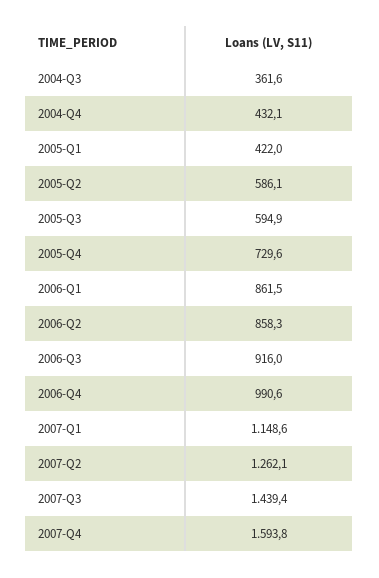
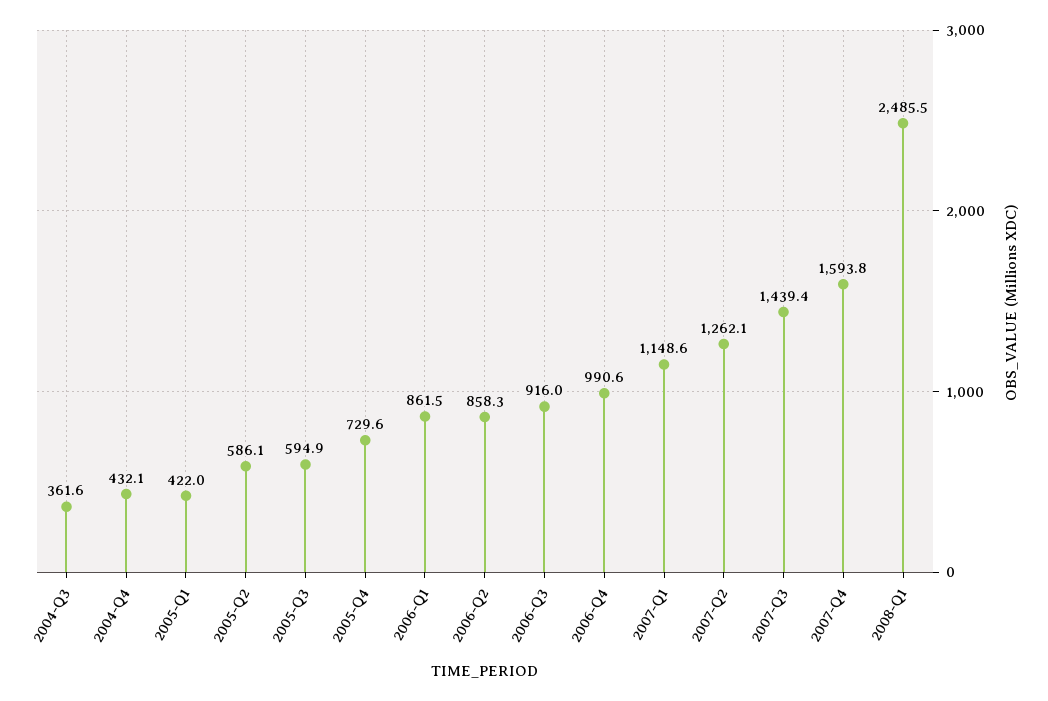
2008-Q1: none -> 2485.5

